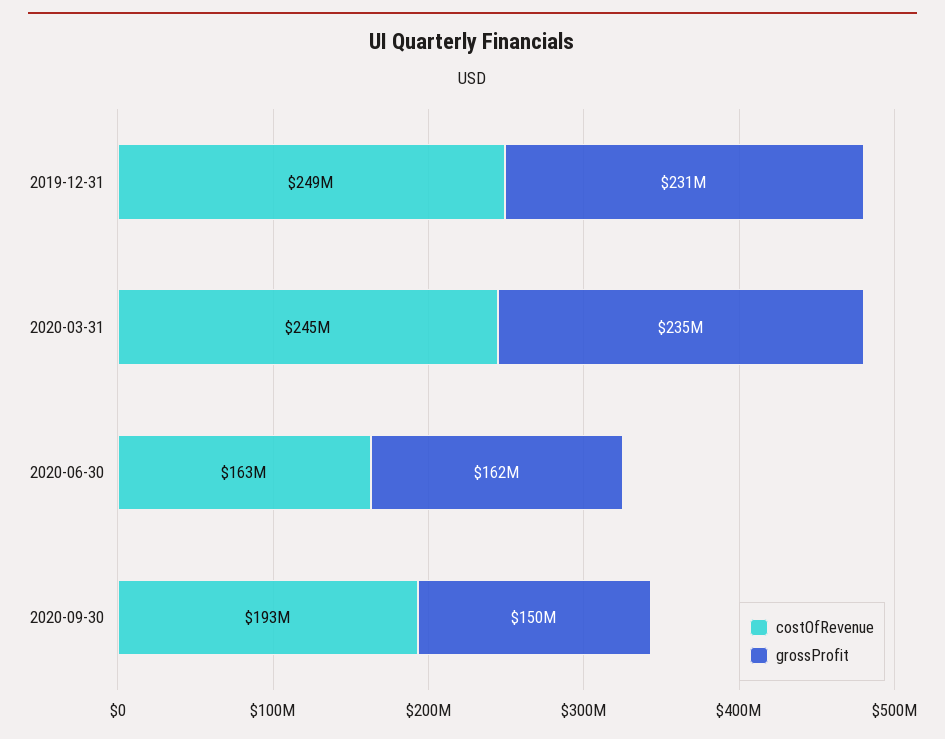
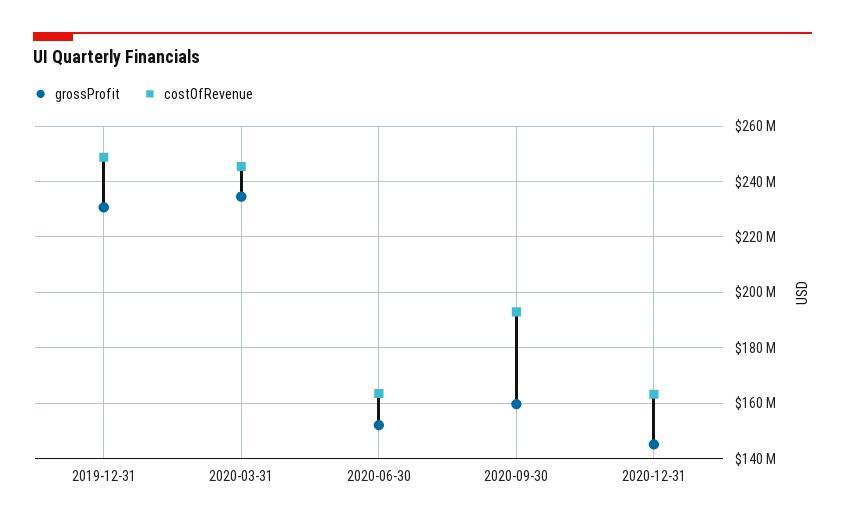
grossProfit, 2020-06-30: 162000000 -> 152500000
grossProfit, 2020-09-30: 150000000 -> 160000000
grossProfit, 2020-12-31: none -> 145000000
costOfRevenue, 2020-12-31: none -> 162500000

